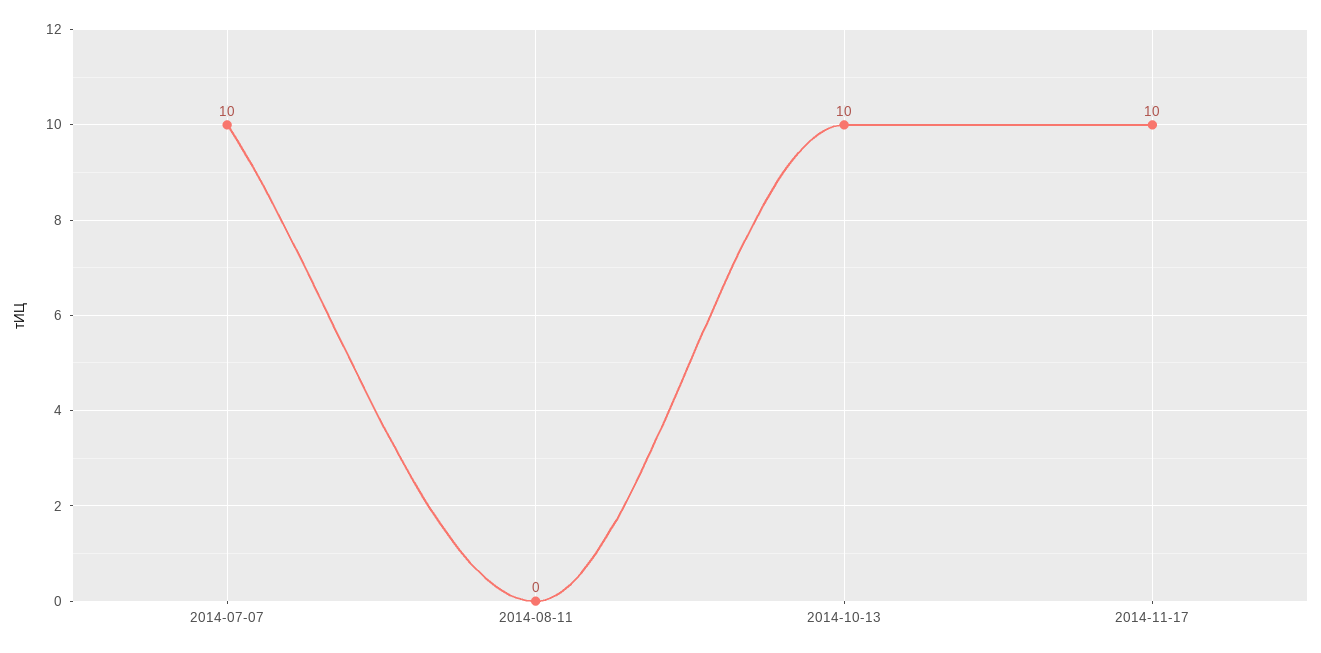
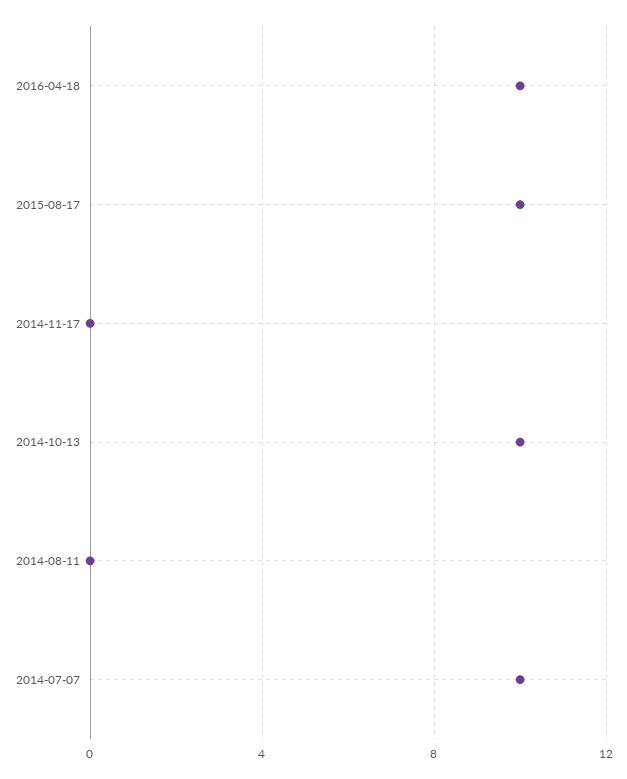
2014-11-17: 10 -> 0
2016-04-18: none -> 10
2015-08-17: none -> 10

